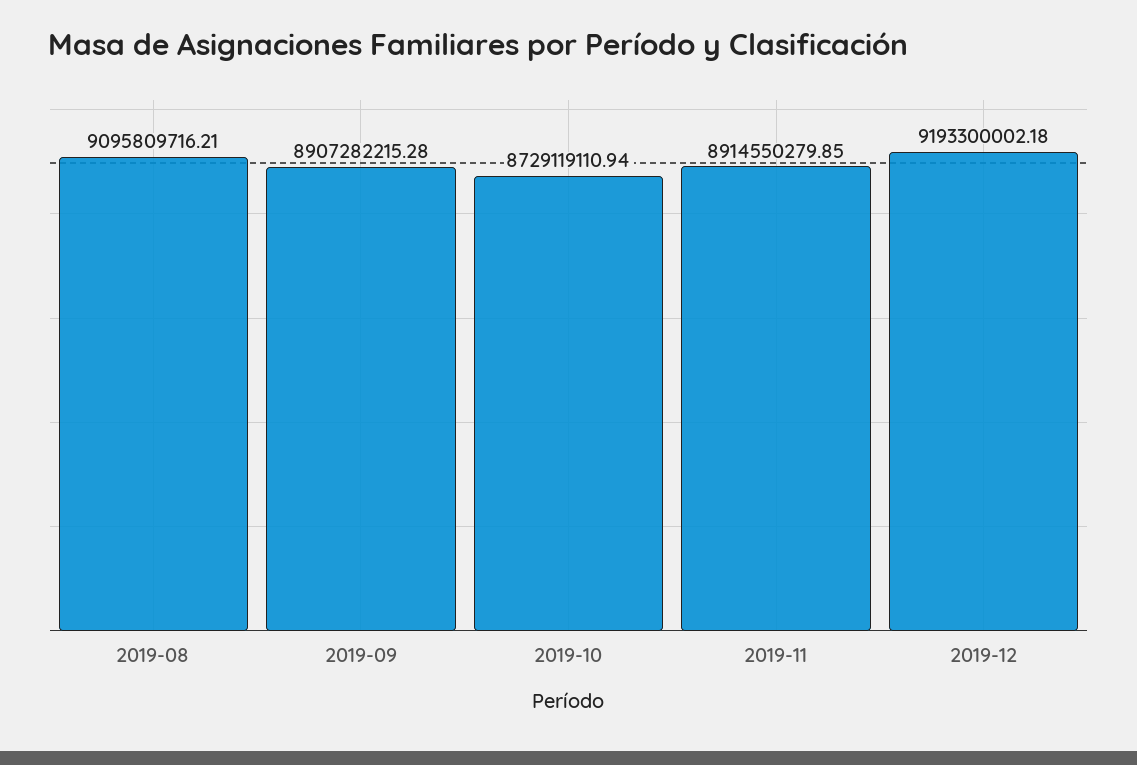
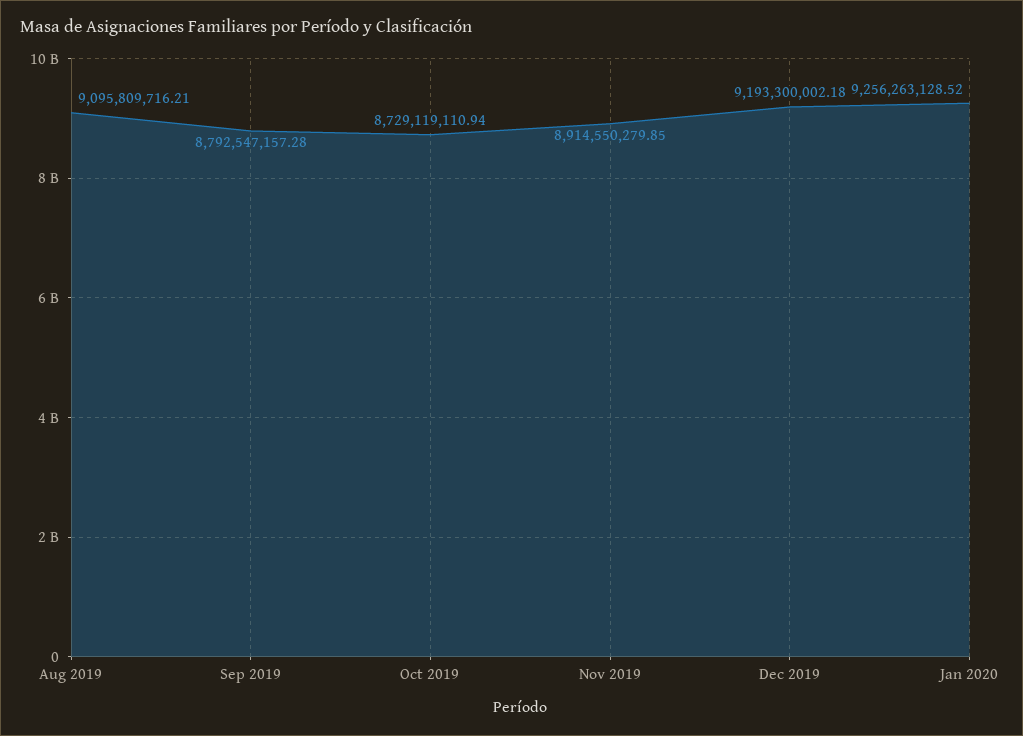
2019-09: 8907282215.28 -> 8792547157.28
Jan 2020: none -> 9256263128.52

